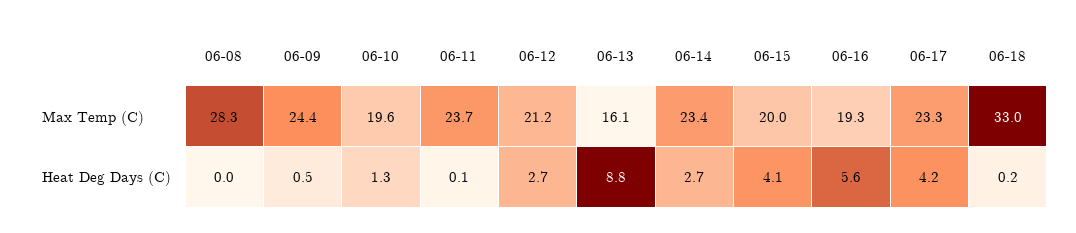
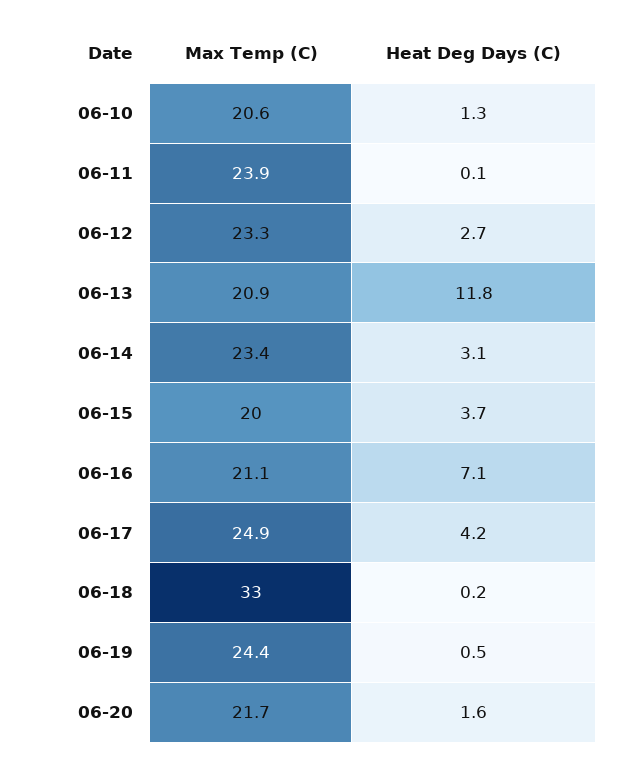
06-08, Max Temp (C): 28.3 -> none
06-09, Max Temp (C): 24.4 -> none
06-10, Max Temp (C): 19.6 -> 20.6
06-11, Max Temp (C): 23.7 -> 23.9
06-12, Max Temp (C): 21.2 -> 23.3
06-13, Max Temp (C): 16.1 -> 20.9
06-16, Max Temp (C): 19.3 -> 21.1
06-17, Max Temp (C): 23.3 -> 24.9
06-08, Heat Deg Days (C): 0 -> none
06-09, Heat Deg Days (C): 0.5 -> none
06-13, Heat Deg Days (C): 8.8 -> 11.8
06-14, Heat Deg Days (C): 2.7 -> 3.1
06-15, Heat Deg Days (C): 4.1 -> 3.7
06-16, Heat Deg Days (C): 5.6 -> 7.1
06-19, Max Temp (C): none -> 24.4
06-19, Heat Deg Days (C): none -> 0.5
06-20, Max Temp (C): none -> 21.7
06-20, Heat Deg Days (C): none -> 1.6

